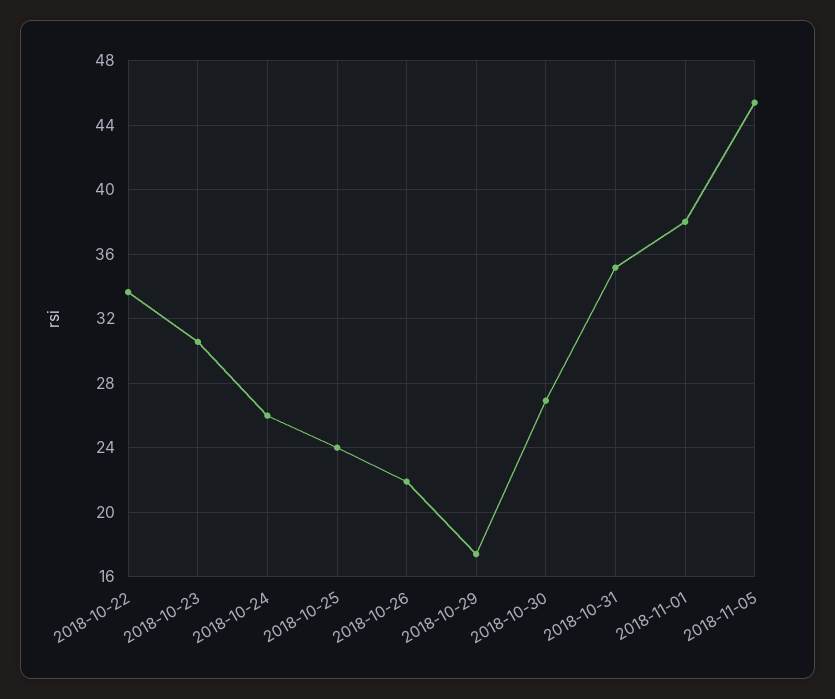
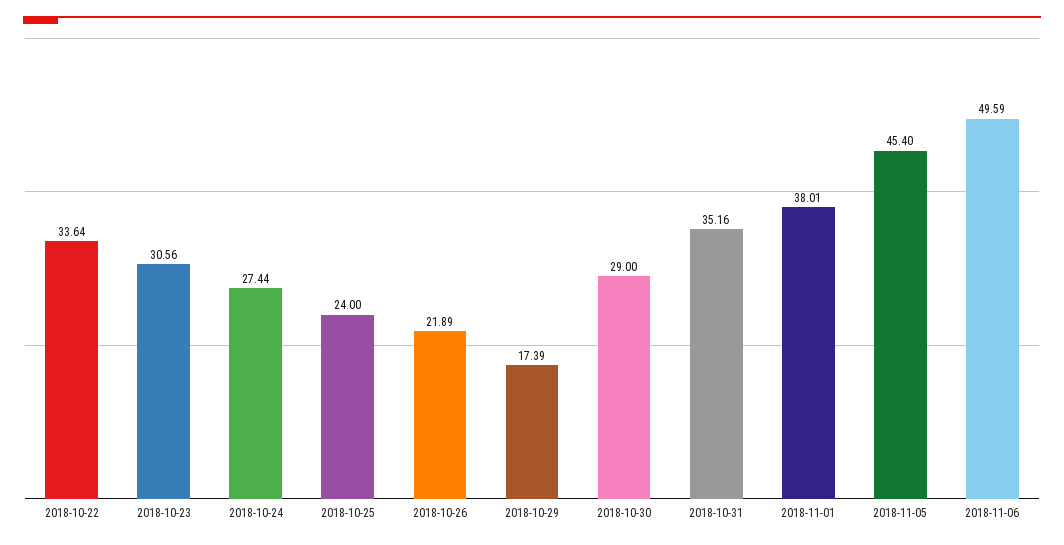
2018-10-24: 26 -> 27.44
2018-10-30: 27 -> 29
2018-11-06: none -> 49.59

